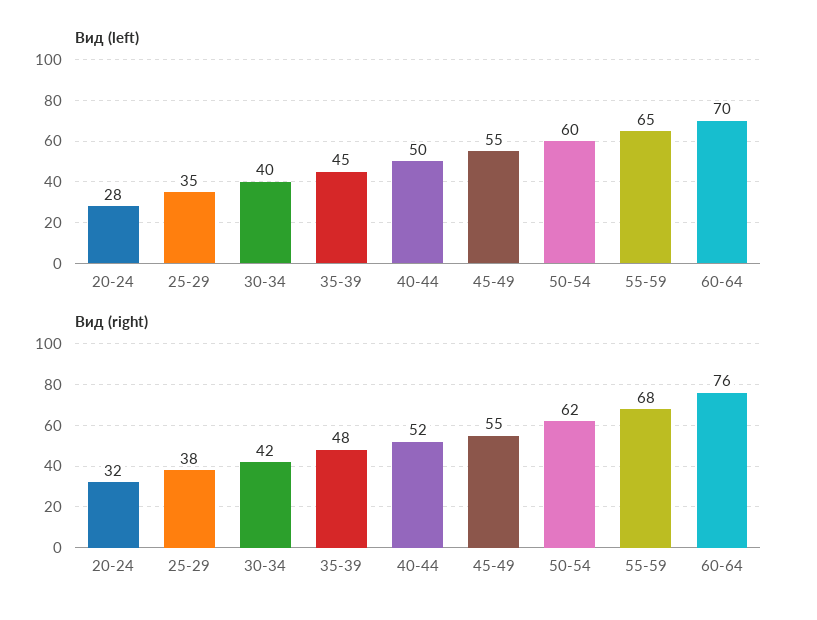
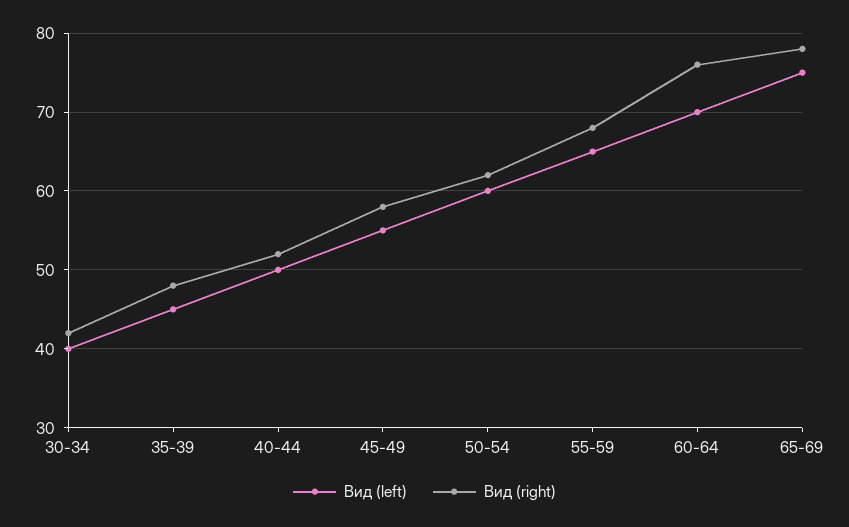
Вид (left), 20-24: 28 -> none
Вид (left), 25-29: 35 -> none
Вид (right), 20-24: 32 -> none
Вид (right), 25-29: 38 -> none
Вид (right), 45-49: 55 -> 58
Вид (left), 65-69: none -> 75
Вид (right), 65-69: none -> 78

